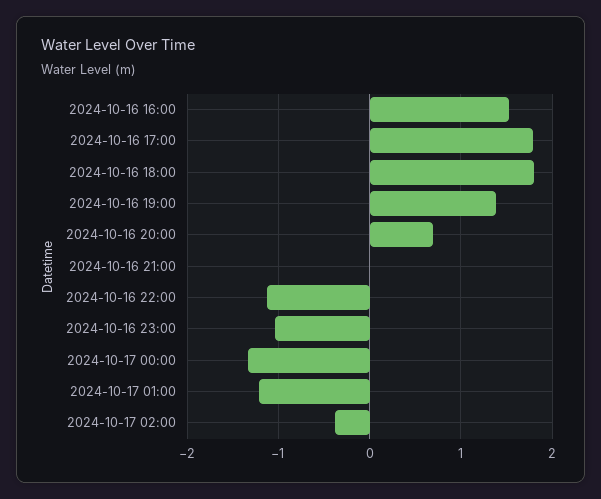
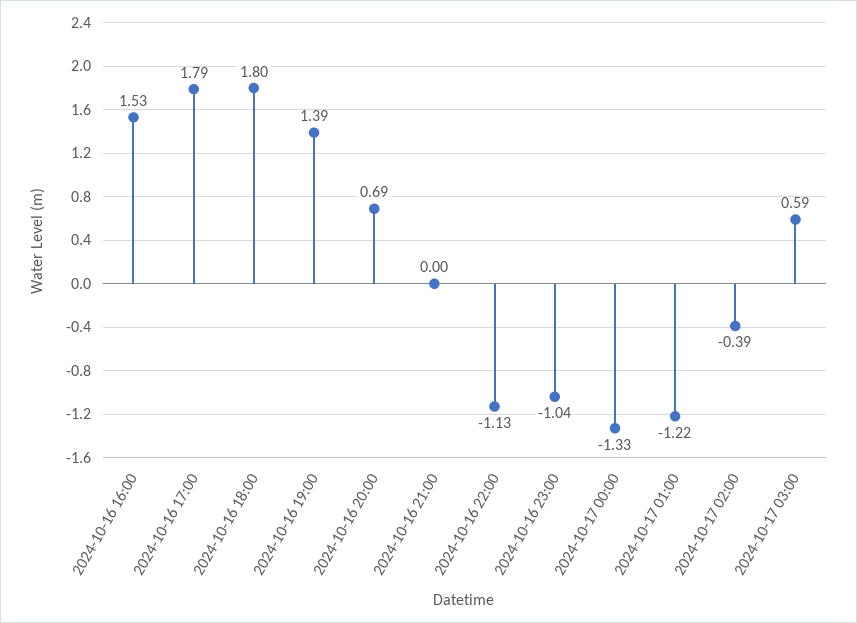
2024-10-17 03:00: none -> 0.59

